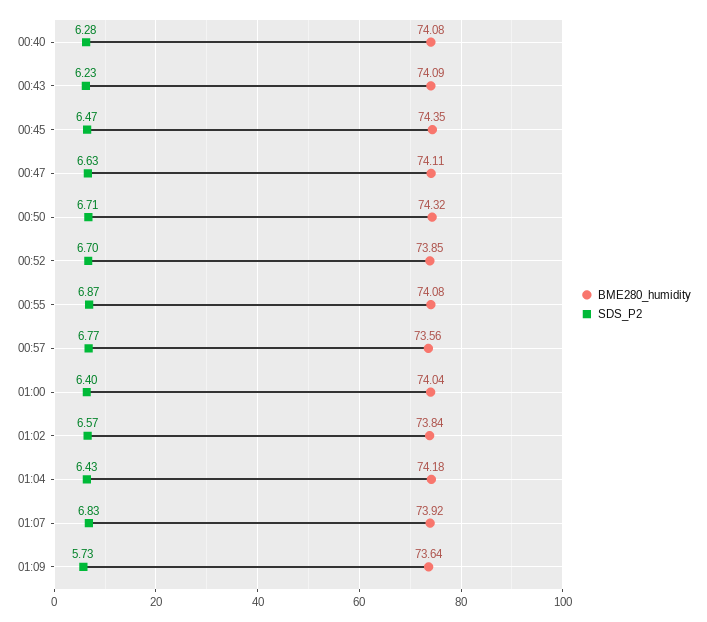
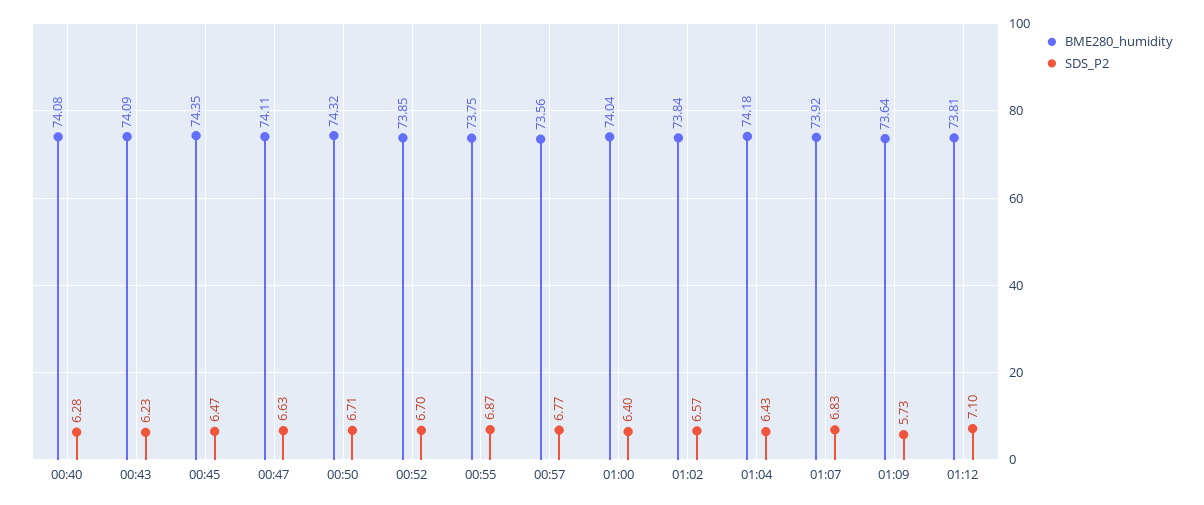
BME280_humidity, 00:55: 74.08 -> 73.75
BME280_humidity, 01:12: none -> 73.81
SDS_P2, 01:12: none -> 7.1

